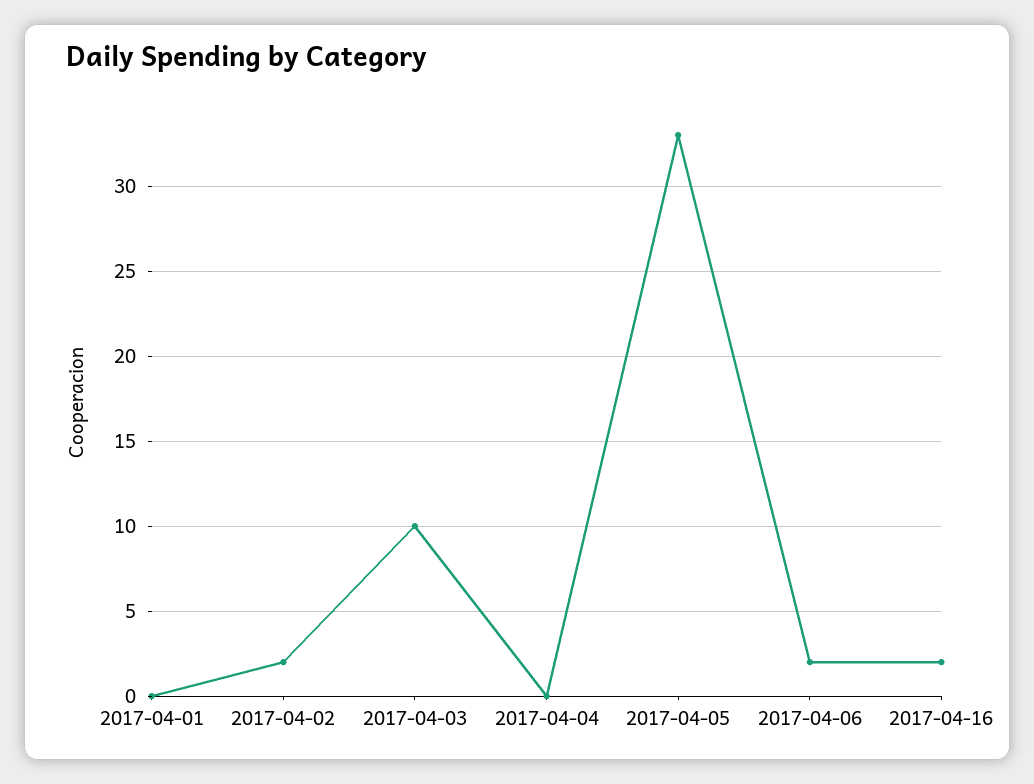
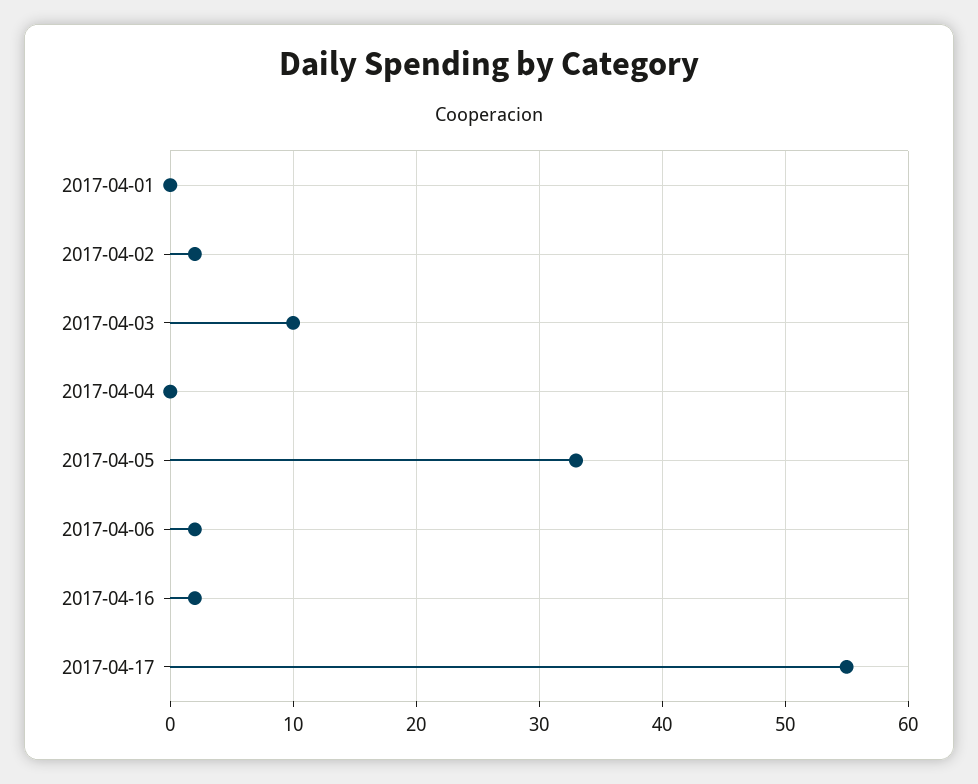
2017-04-17: none -> 55

